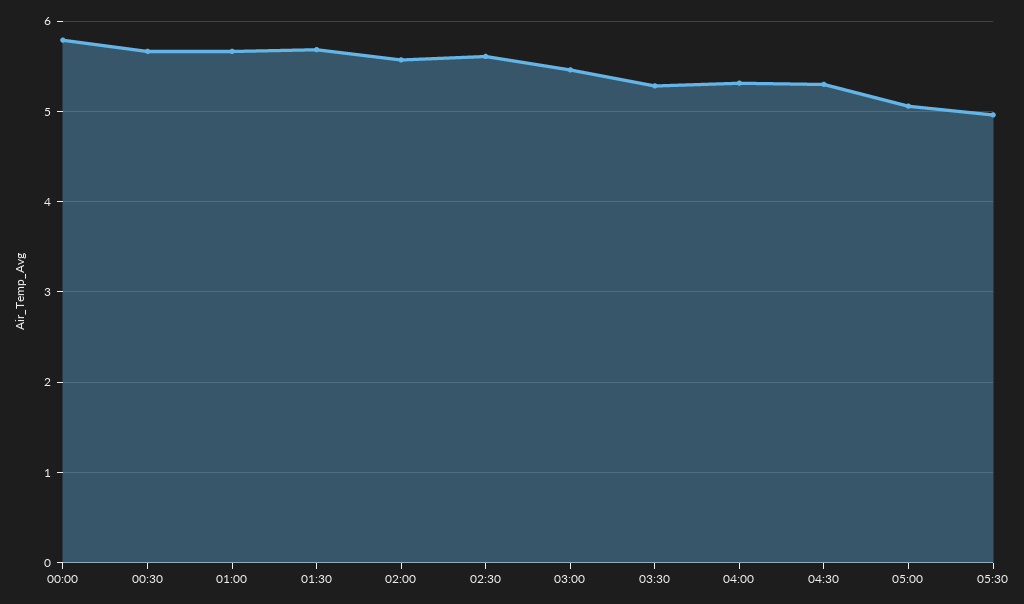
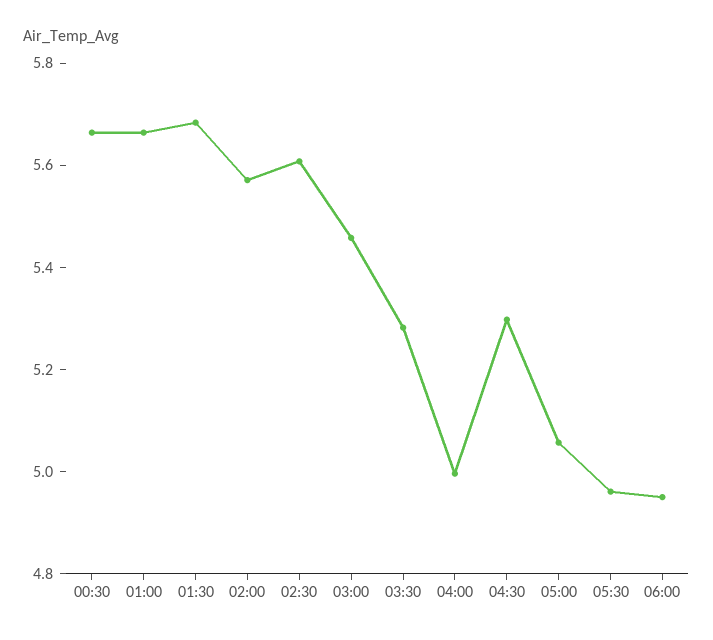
00:00: 5.8 -> none
04:00: 5.3 -> 5
06:00: none -> 4.95

